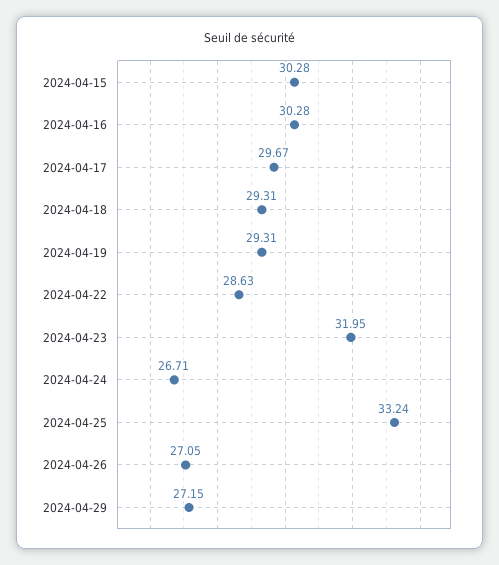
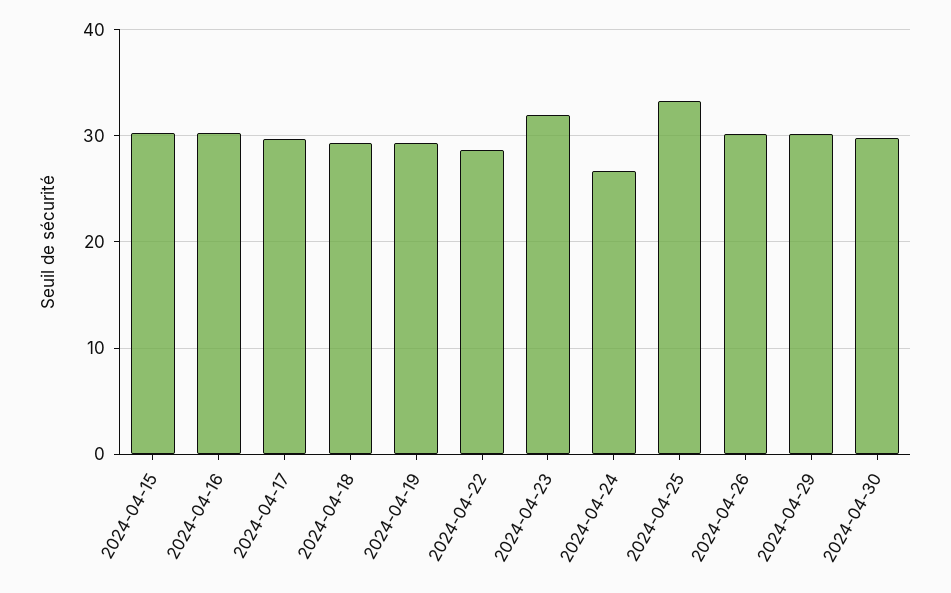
2024-04-26: 27.05 -> 30
2024-04-29: 27.15 -> 30
2024-04-30: none -> 30

